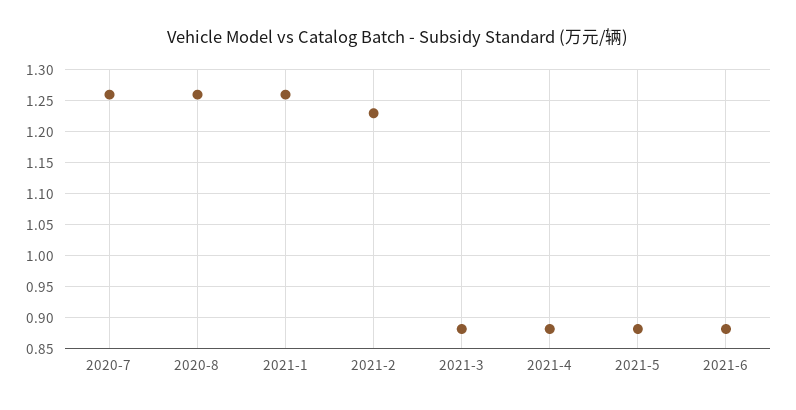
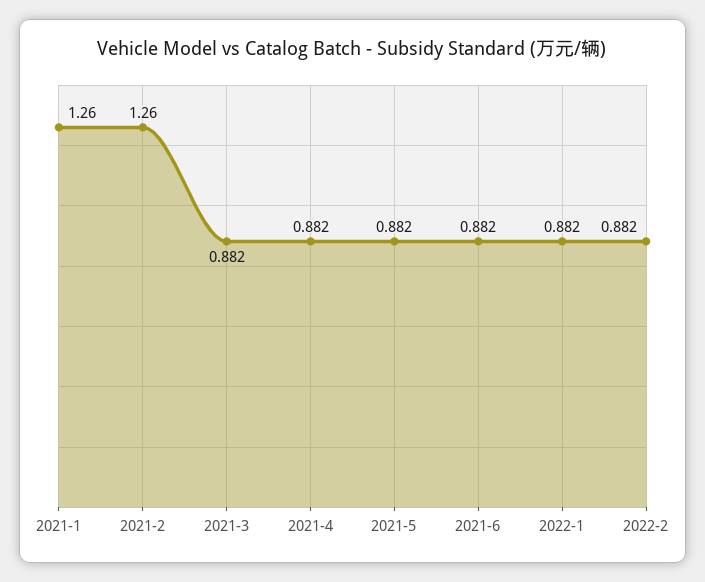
2020-7: 1.26 -> none
2020-8: 1.26 -> none
2021-2: 1.23 -> 1.26
2022-1: none -> 0.882
2022-2: none -> 0.882

